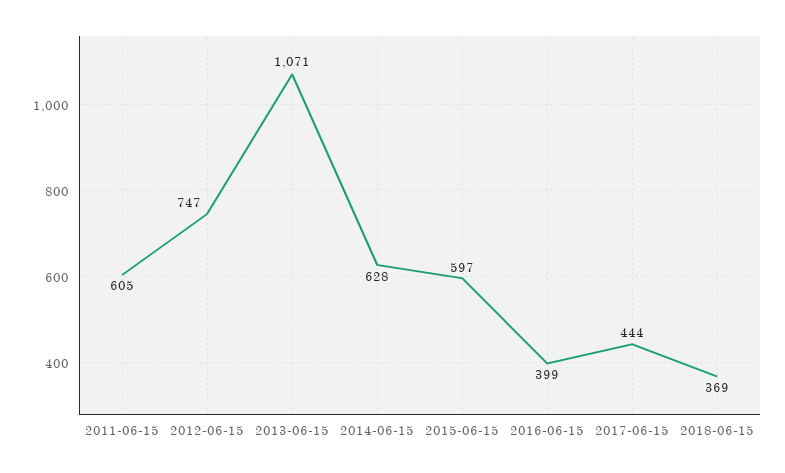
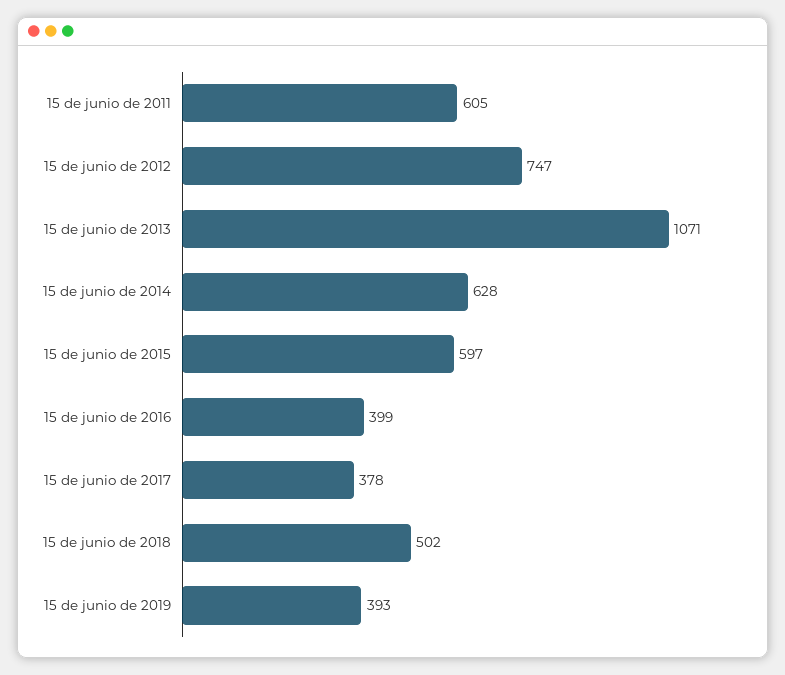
2017-06-15: 444 -> 378
2018-06-15: 369 -> 502
15 de junio de 2019: none -> 393

